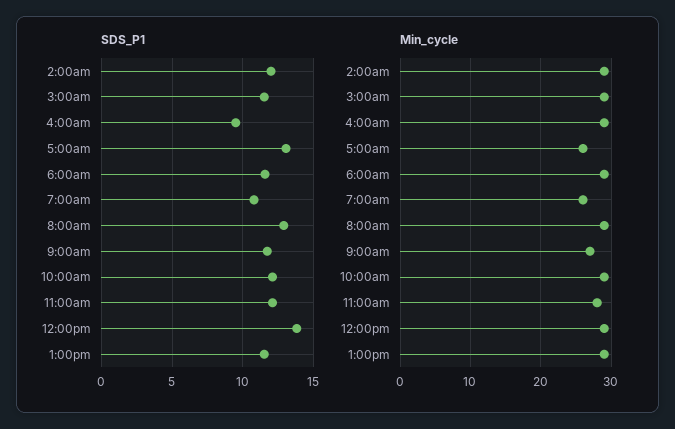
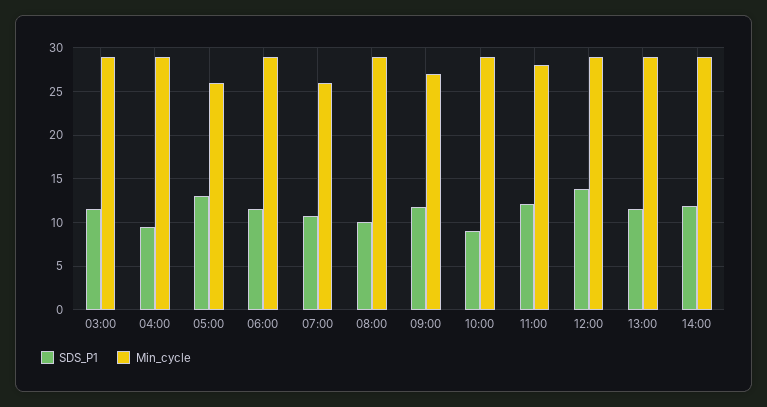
SDS_P1, 2:00am: 12 -> none
SDS_P1, 8:00am: 13 -> 10
SDS_P1, 10:00am: 12 -> 9
Min_cycle, 2:00am: 29 -> none
SDS_P1, 14:00: none -> 12
Min_cycle, 14:00: none -> 29

